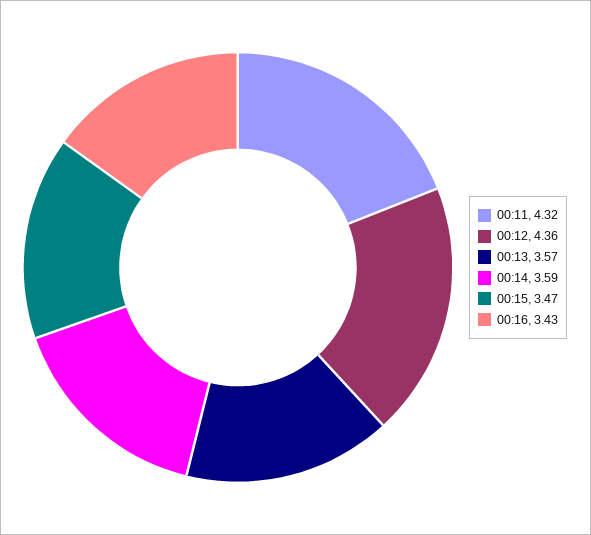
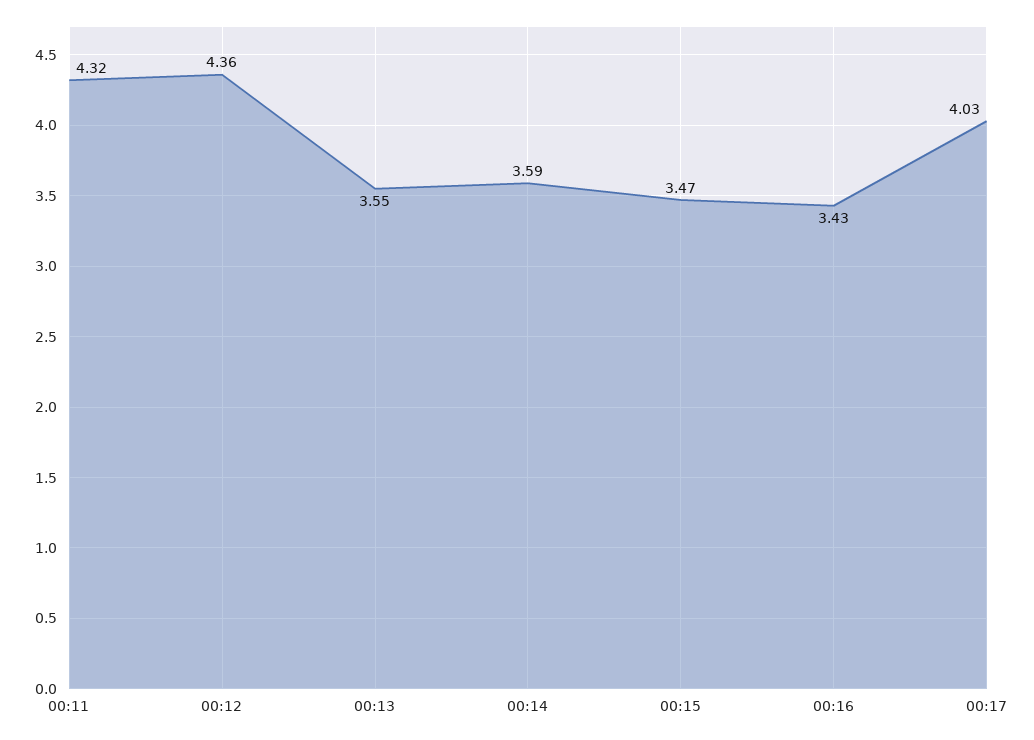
00:13: 3.57 -> 3.55
00:17: none -> 4.03

